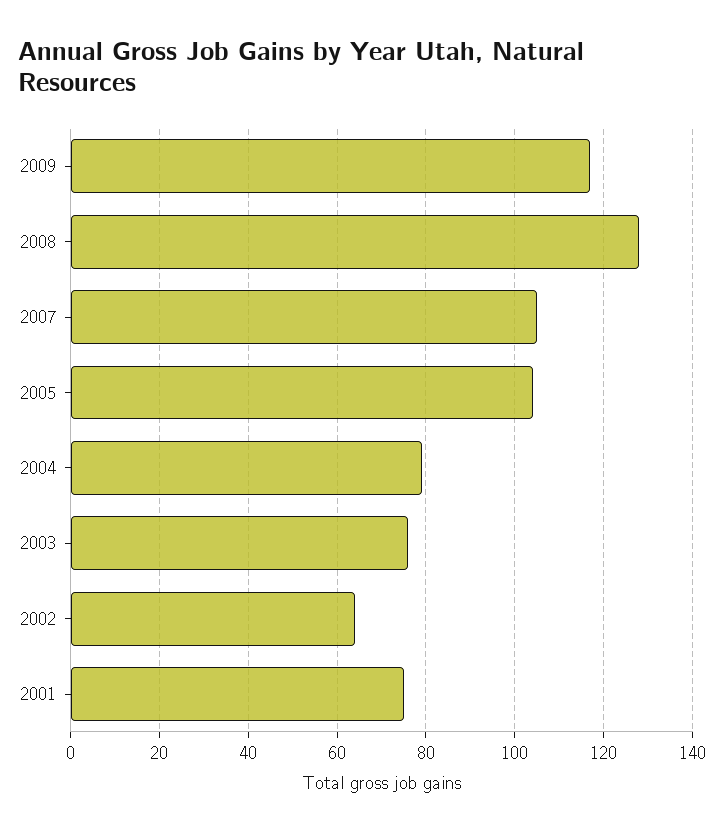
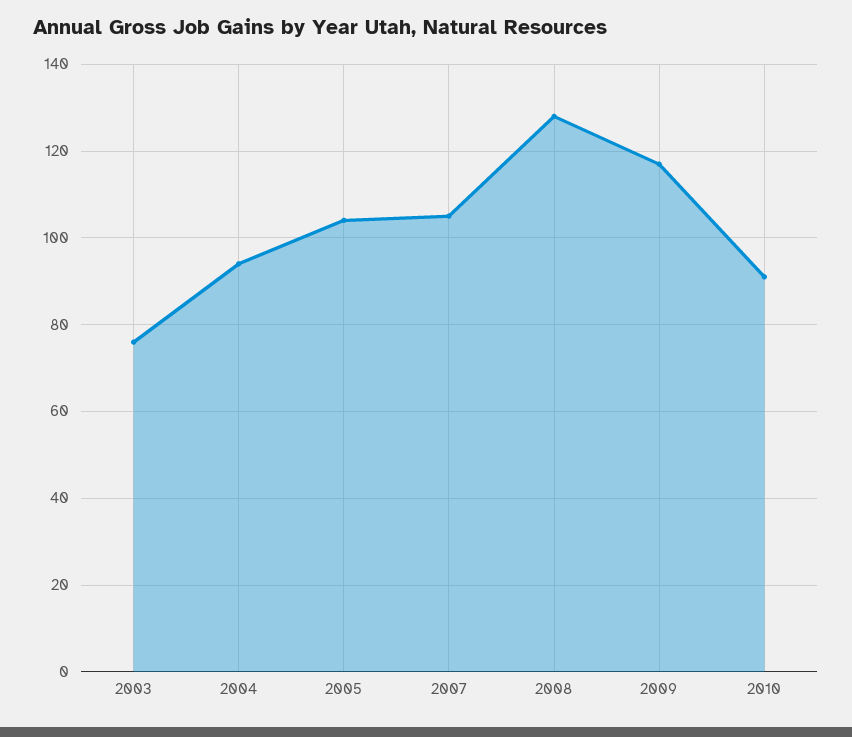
2004: 80 -> 95
2002: 65 -> none
2001: 75 -> none
2010: none -> 90

